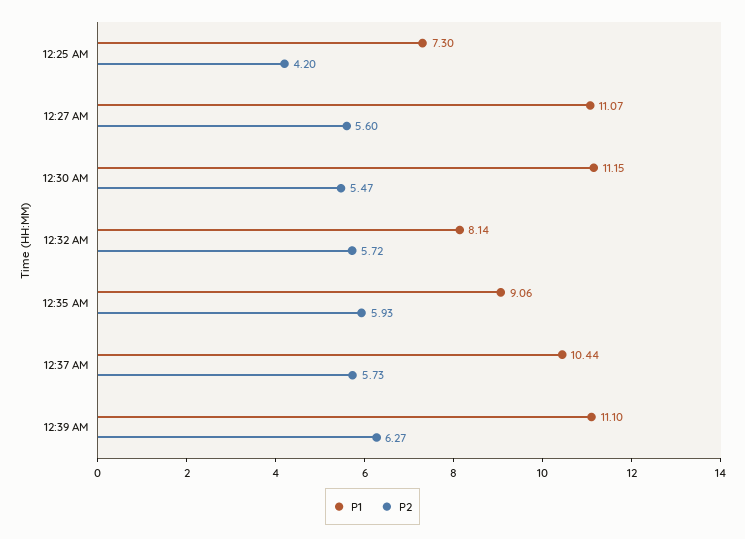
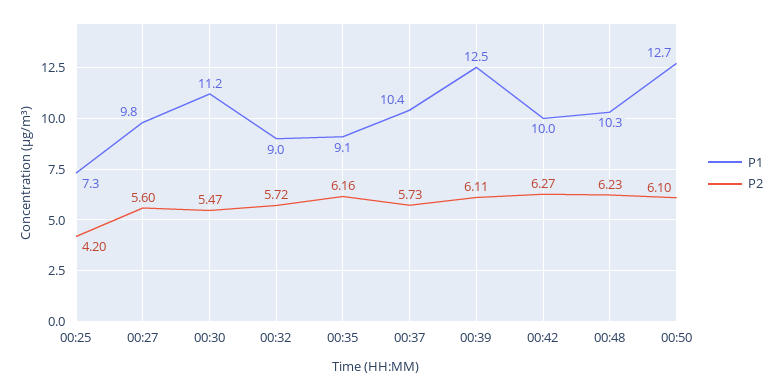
P1, 12:27 AM: 11.07 -> 9.8
P1, 12:32 AM: 8.14 -> 9
P2, 12:35 AM: 5.93 -> 6.16
P1, 12:39 AM: 11.1 -> 12.5
P2, 12:39 AM: 6.27 -> 6.11
P1, 00:42: none -> 10
P2, 00:42: none -> 6.27
P1, 00:48: none -> 10.3
P2, 00:48: none -> 6.23
P1, 00:50: none -> 12.7
P2, 00:50: none -> 6.1

